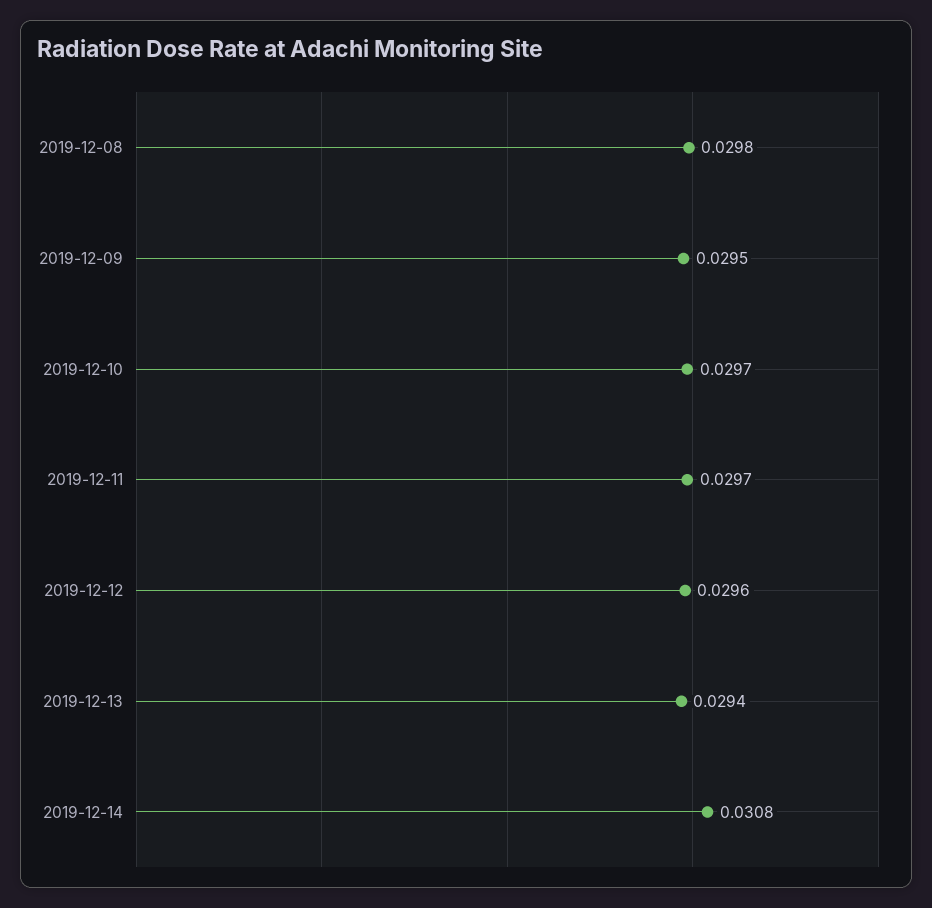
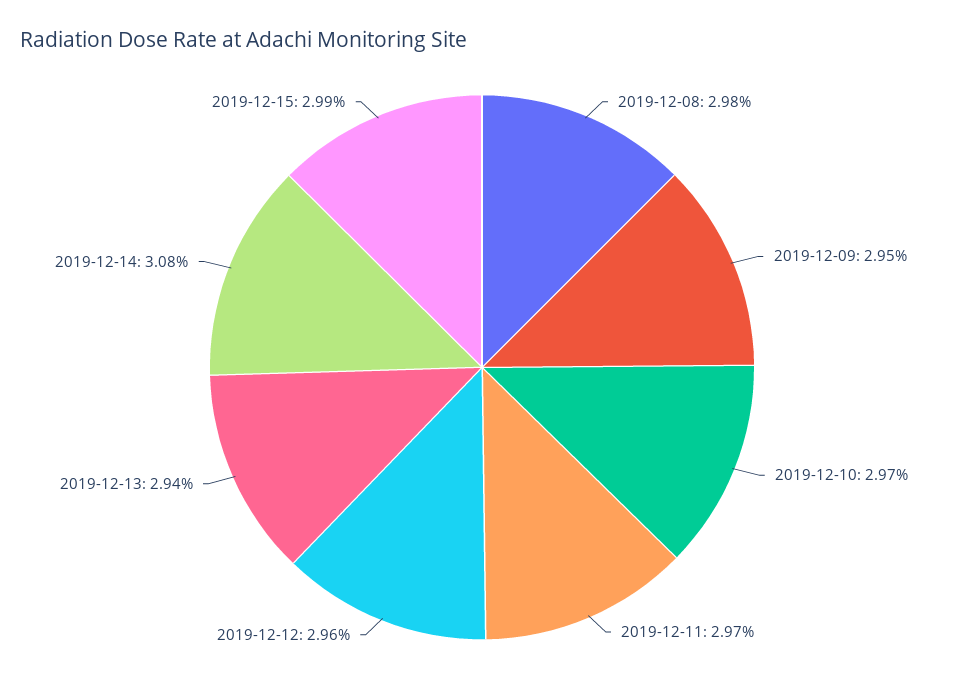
2019-12-15: none -> 0.0299

